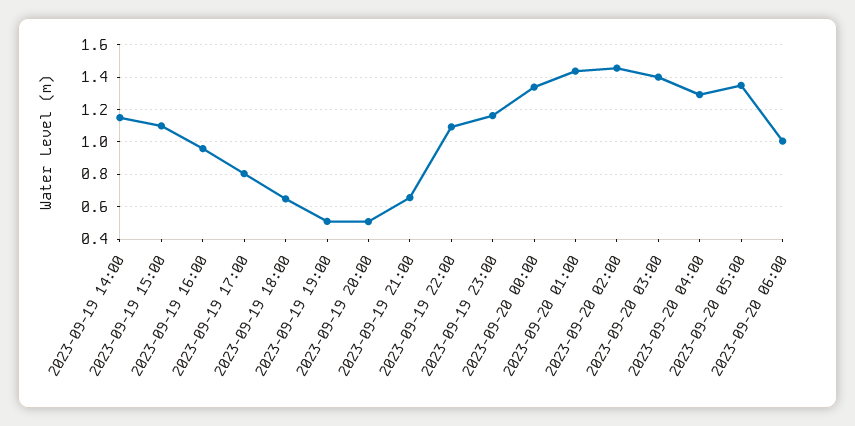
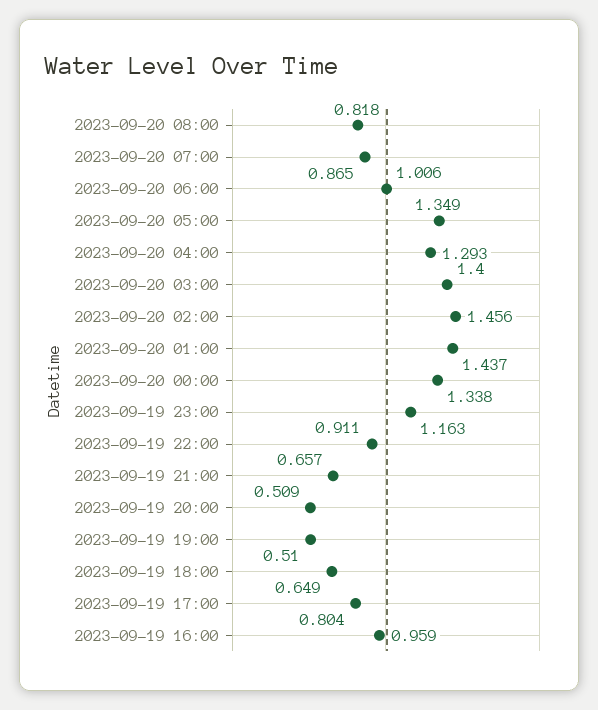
2023-09-19 14:00: 1.15 -> none
2023-09-19 15:00: 1.1 -> none
2023-09-19 22:00: 1.1 -> 0.911
2023-09-20 08:00: none -> 0.818
2023-09-20 07:00: none -> 0.865

